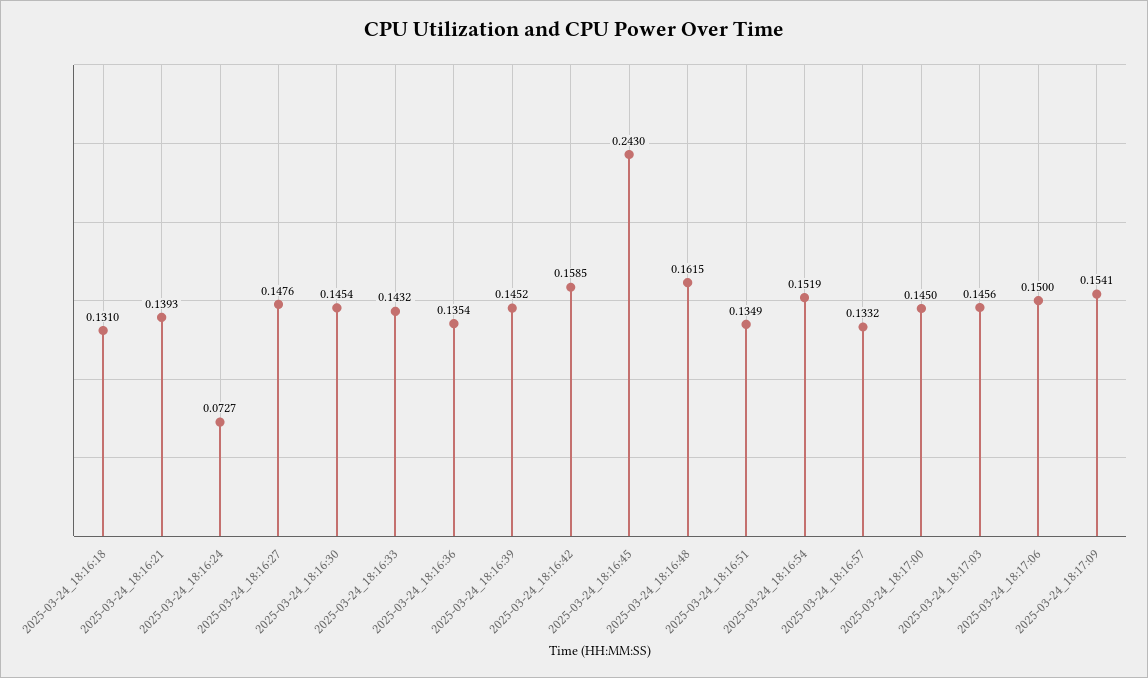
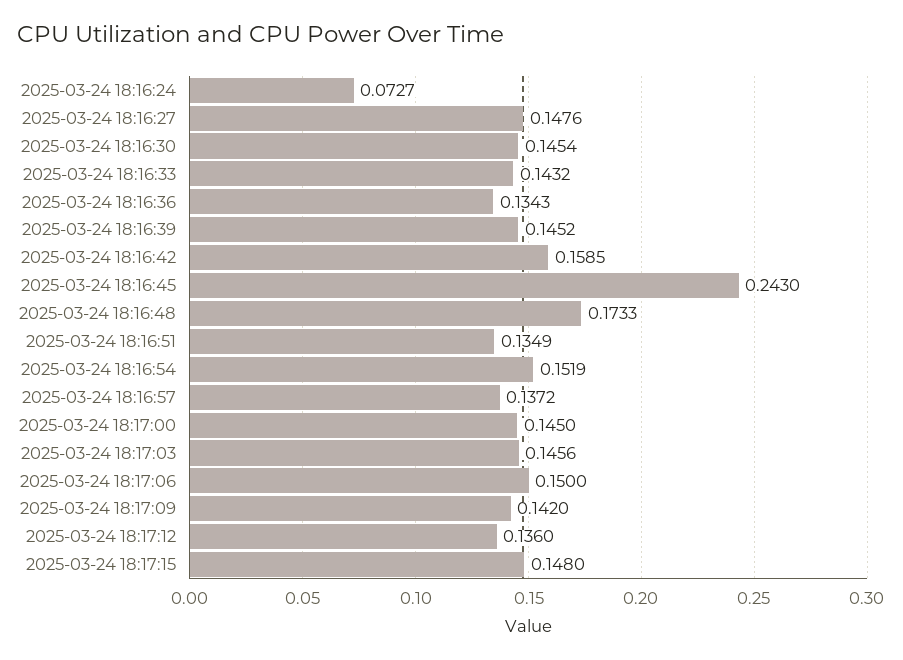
2025-03-24_18:16:18: 0.131 -> none
2025-03-24_18:16:21: 0.1393 -> none
2025-03-24_18:16:36: 0.1354 -> 0.1343
2025-03-24_18:16:48: 0.1615 -> 0.1733
2025-03-24_18:16:57: 0.1332 -> 0.1372
2025-03-24_18:17:09: 0.1541 -> 0.142
2025-03-24 18:17:12: none -> 0.136
2025-03-24 18:17:15: none -> 0.148

